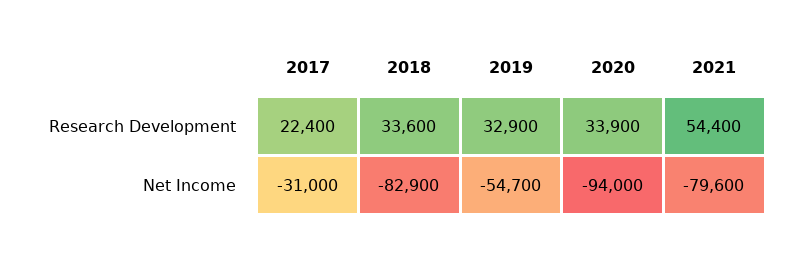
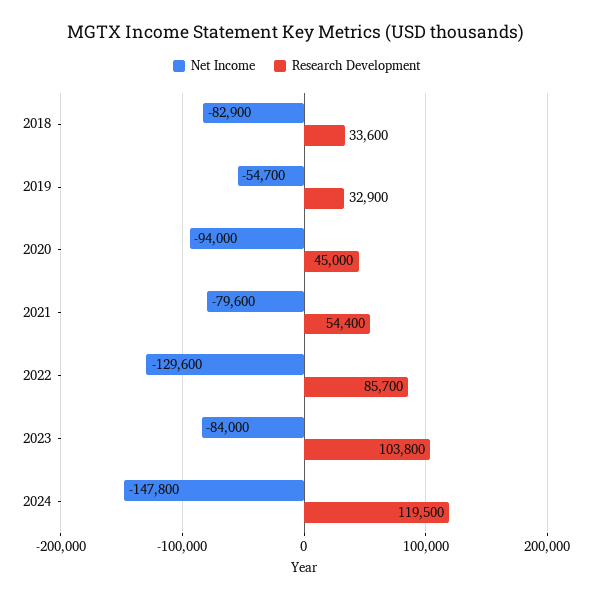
Research Development, 2017: 22400 -> none
Research Development, 2020: 33900 -> 45000
Net Income, 2017: -31000 -> none
Net Income, 2022: none -> -129600
Research Development, 2022: none -> 85700
Net Income, 2023: none -> -84000
Research Development, 2023: none -> 103800
Net Income, 2024: none -> -147800
Research Development, 2024: none -> 119500

